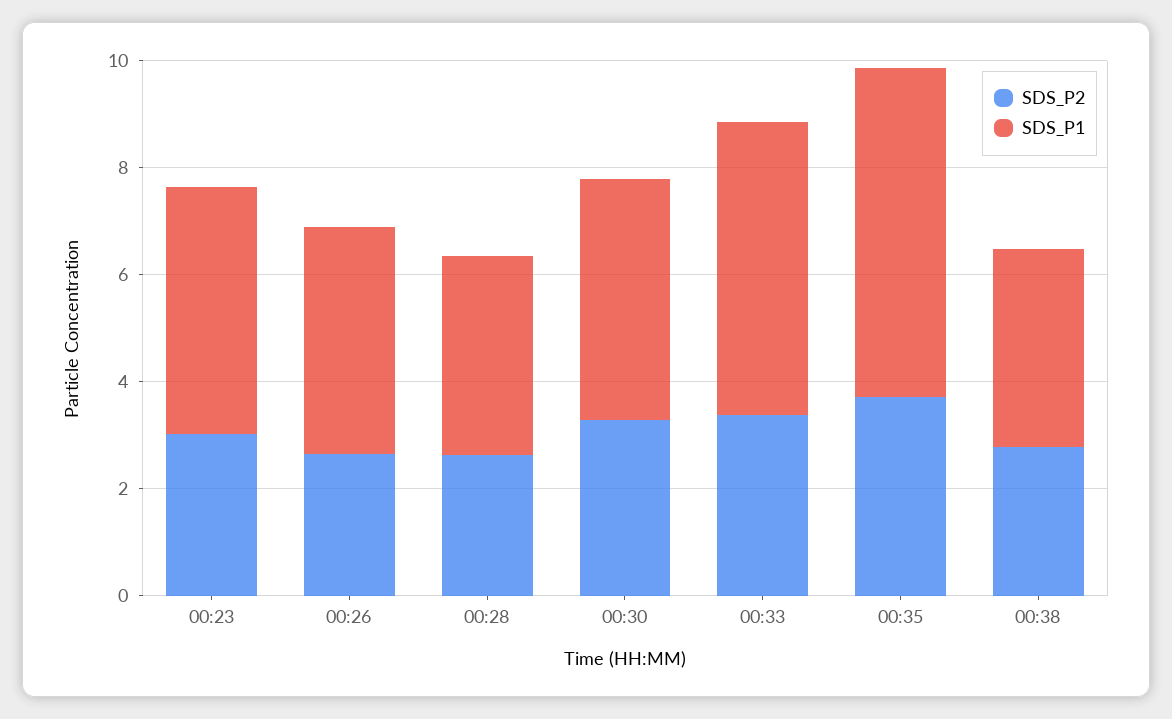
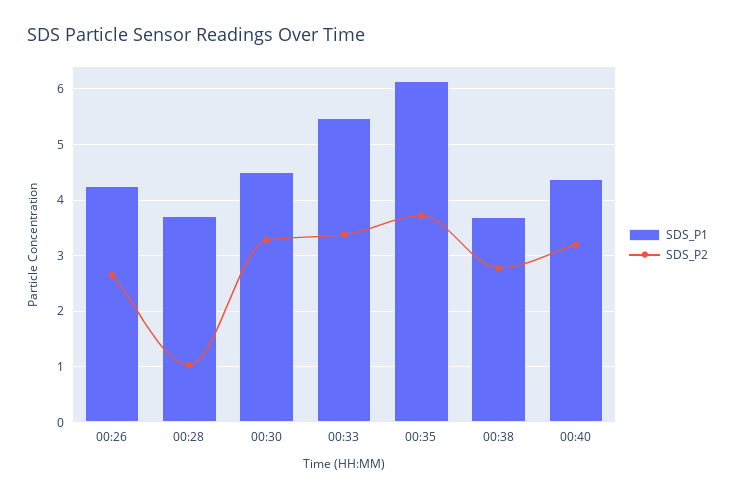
SDS_P2, 00:23: 3 -> none
SDS_P1, 00:23: 4.5 -> none
SDS_P2, 00:28: 2.5 -> 1
SDS_P1, 00:40: none -> 4.4
SDS_P2, 00:40: none -> 3.2

